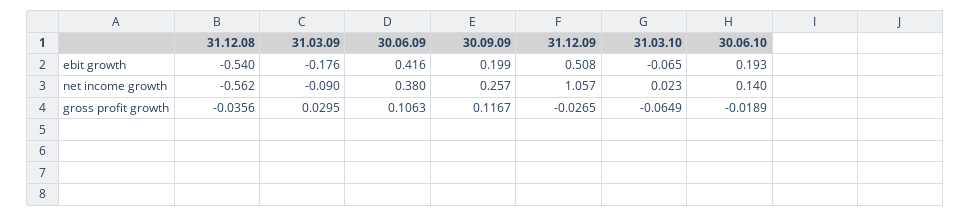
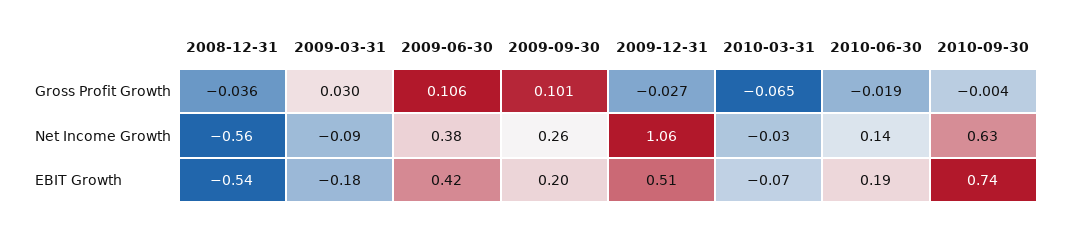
31.03.10, net income growth: 0.023 -> -0.03
30.09.09, gross profit growth: 0.1167 -> 0.101
2010-09-30, gross profit growth: none -> -0.004
2010-09-30, net income growth: none -> 0.63
2010-09-30, ebit growth: none -> 0.74

